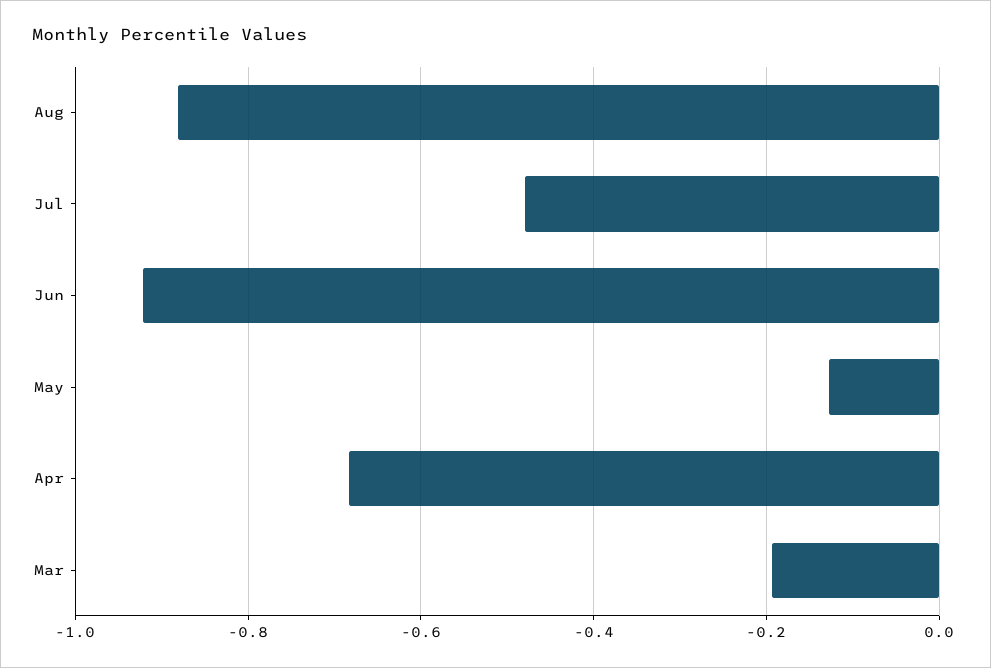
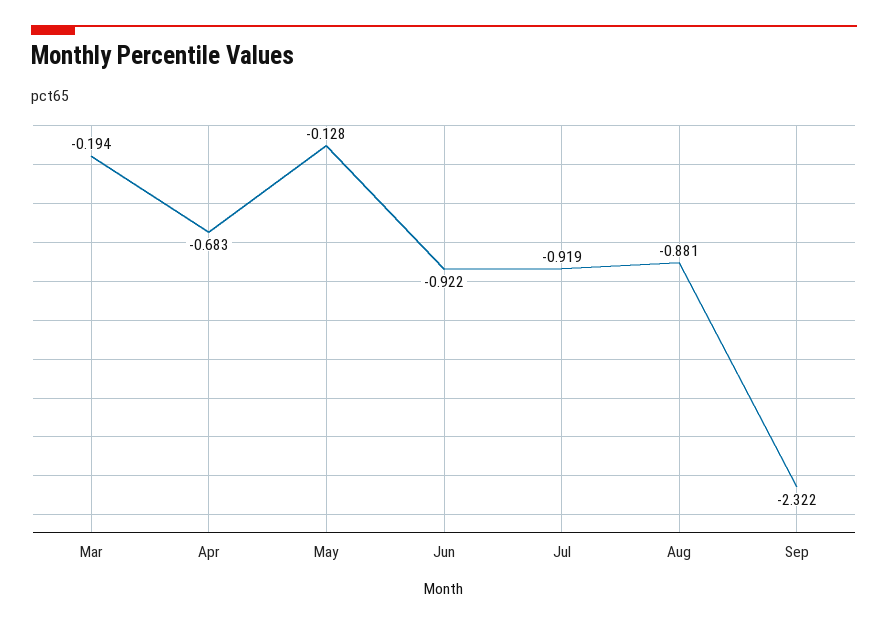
Jul: -0.48 -> -0.919
Sep: none -> -2.322

